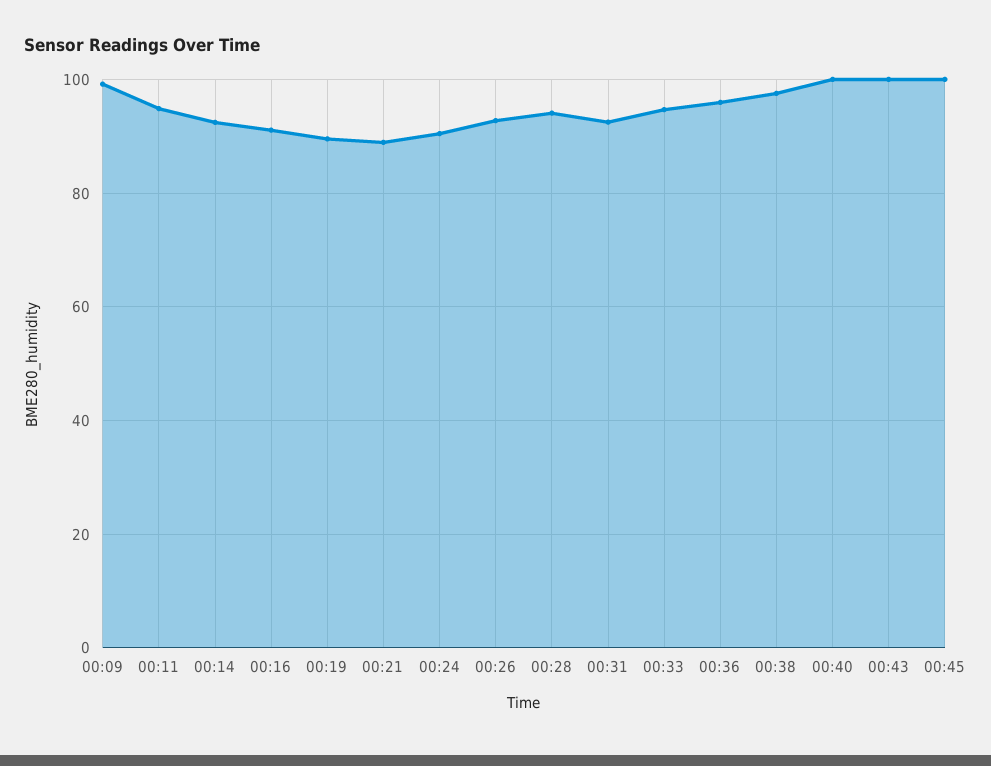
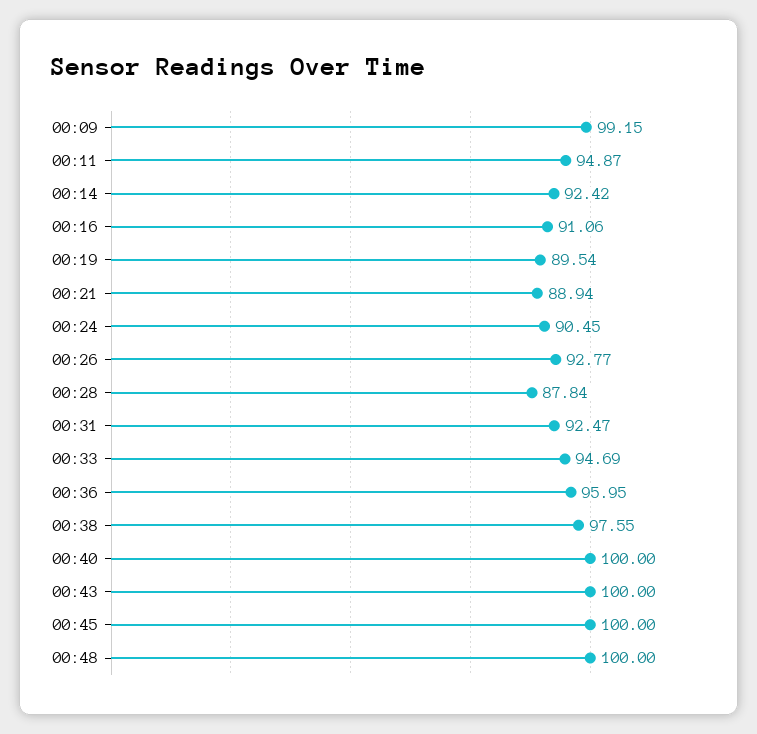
00:28: 94 -> 87.84
00:48: none -> 100

